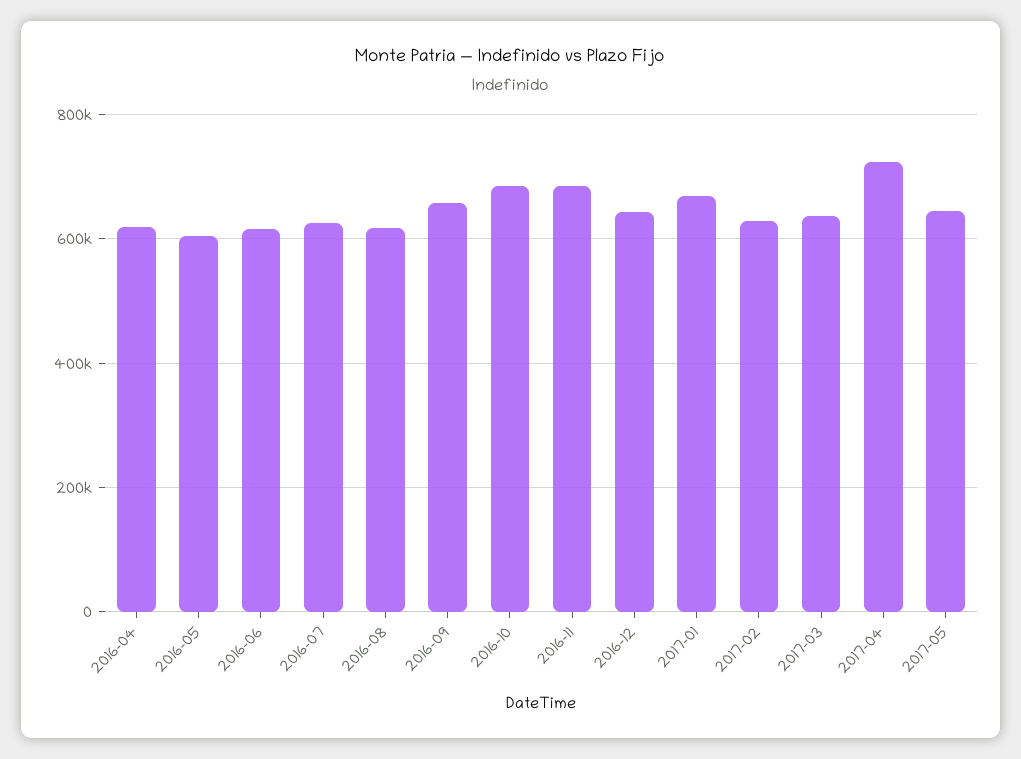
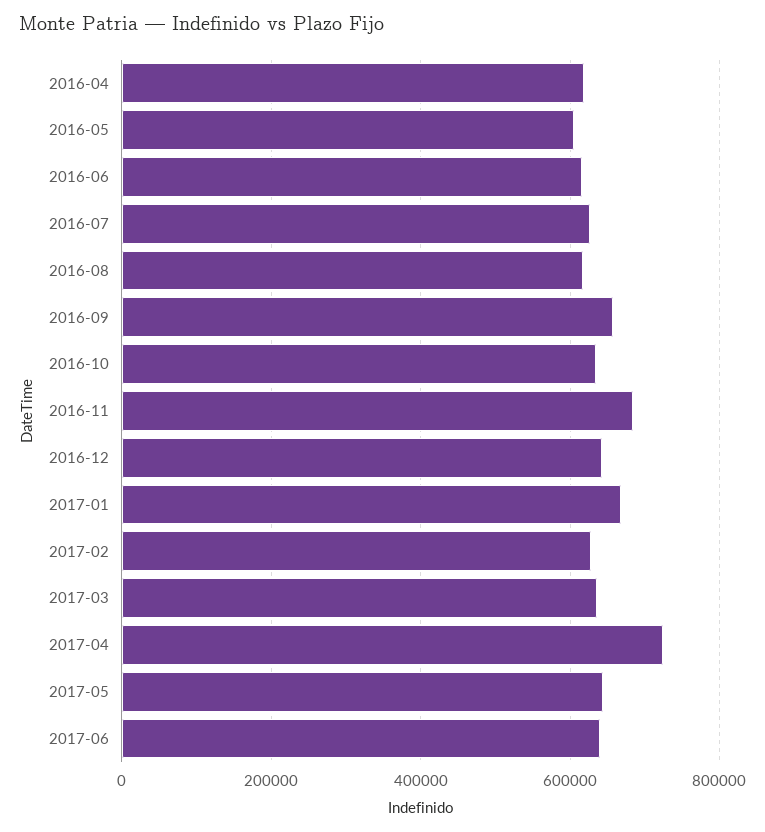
2016-10: 680000 -> 640000
2017-06: none -> 640000

